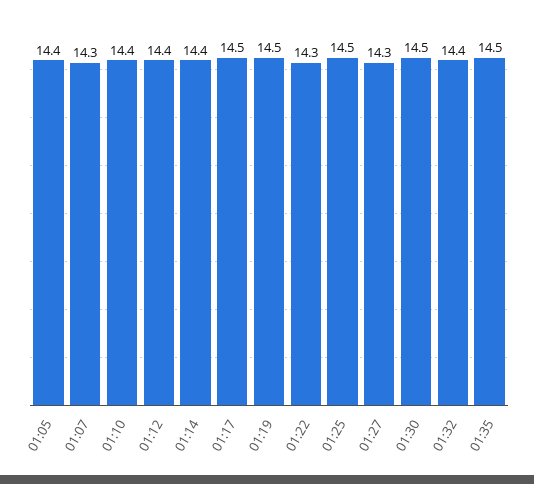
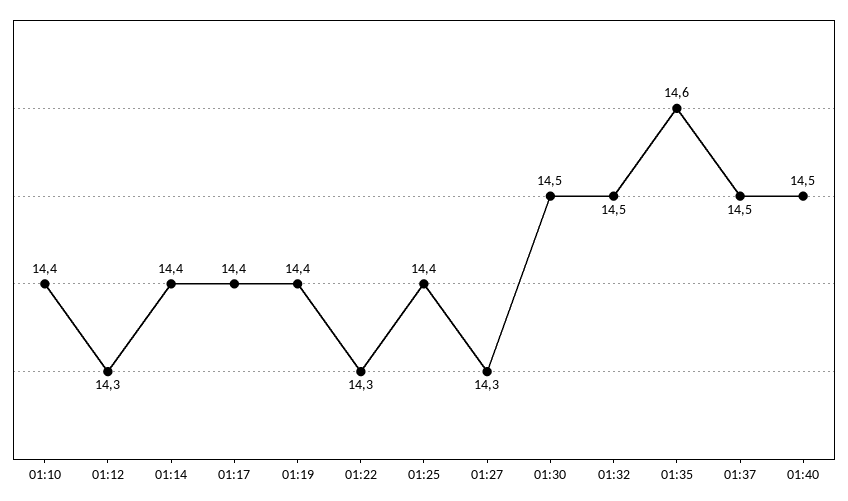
01:05: 14.4 -> none
01:07: 14.3 -> none
01:12: 14.4 -> 14.3
01:17: 14.5 -> 14.4
01:19: 14.5 -> 14.4
01:25: 14.5 -> 14.4
01:32: 14.4 -> 14.5
01:35: 14.5 -> 14.6
01:37: none -> 14.5
01:40: none -> 14.5

